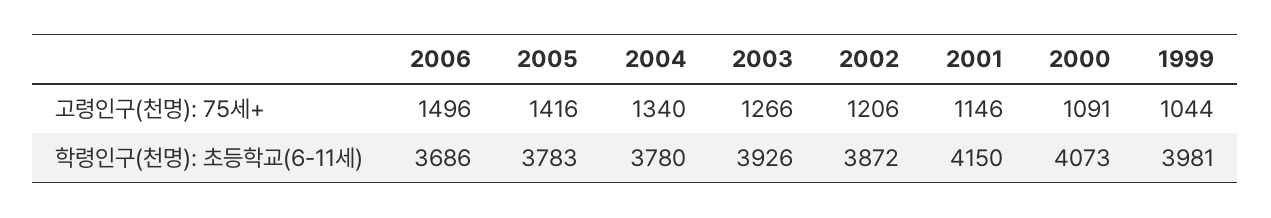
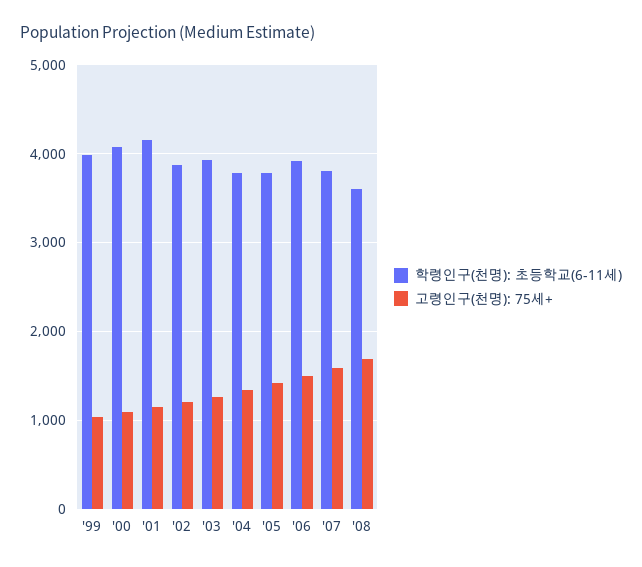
학령인구(천명): 초등학교(6-11세), 2006: 3686 -> 3900
학령인구(천명): 초등학교(6-11세), '07: none -> 3800
고령인구(천명): 75세+, '07: none -> 1600
학령인구(천명): 초등학교(6-11세), '08: none -> 3600
고령인구(천명): 75세+, '08: none -> 1700

